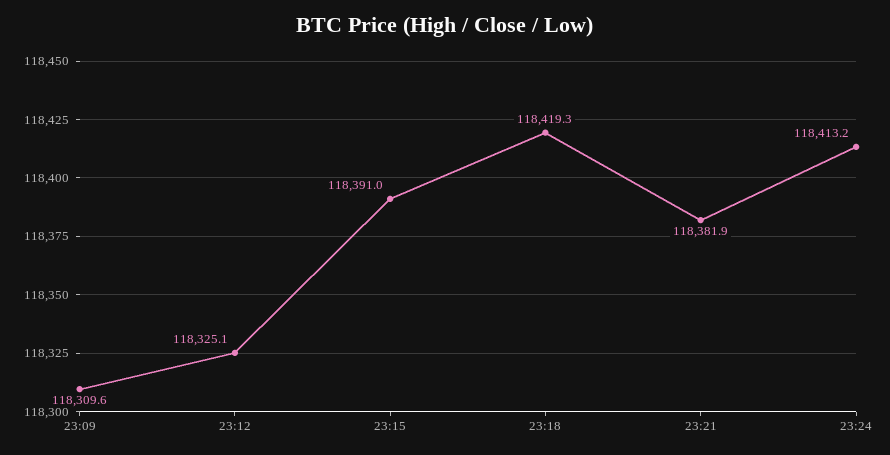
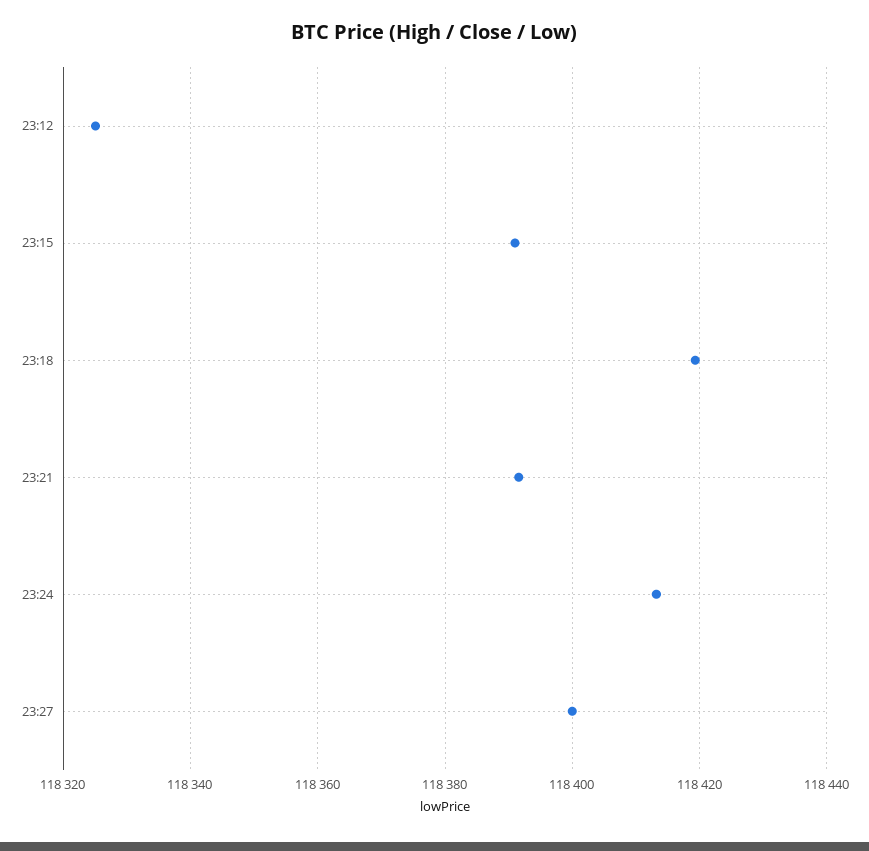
23:09: 118309.6 -> none
23:21: 118381.9 -> 118392
23:27: none -> 118400

